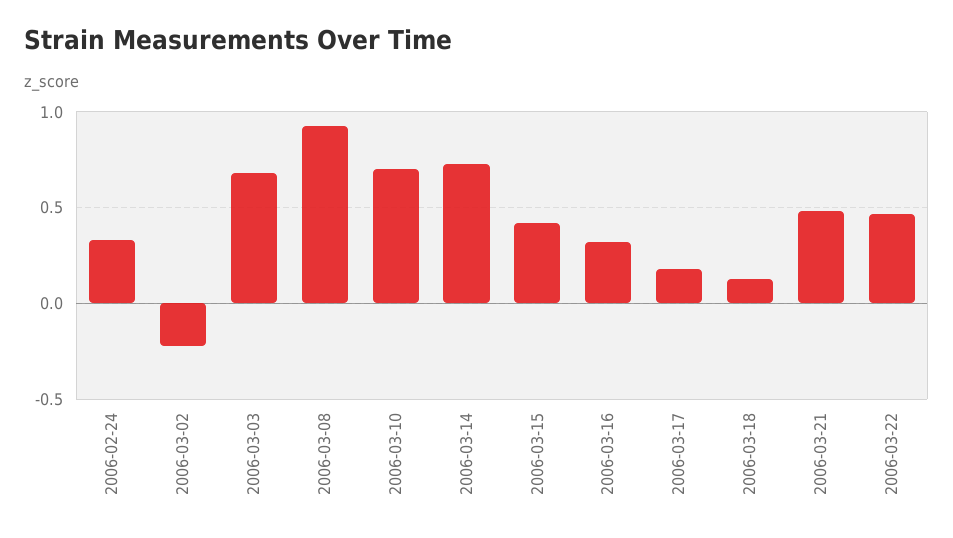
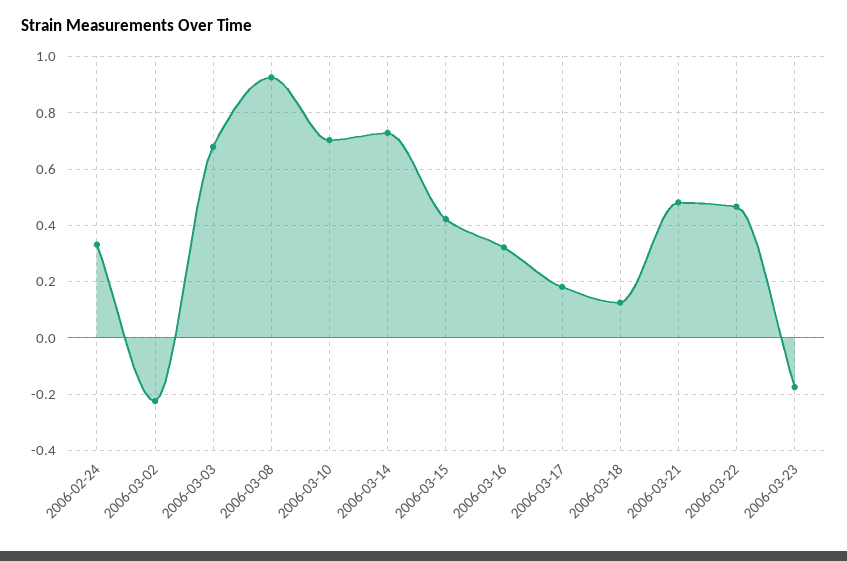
2006-03-23: none -> -0.175

